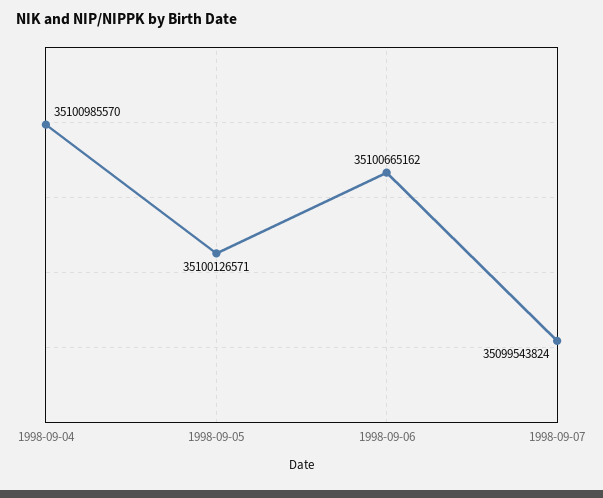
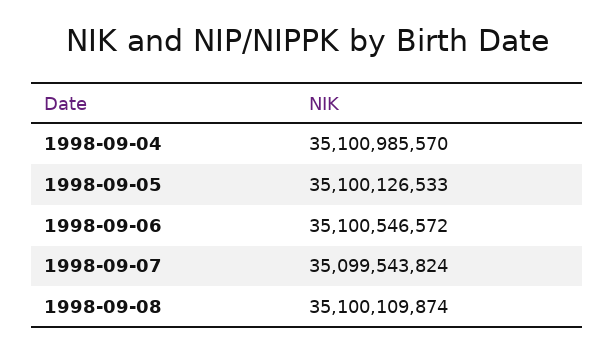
1998-09-05: 35100126571 -> 35100126533
1998-09-06: 35100665162 -> 35100546572
1998-09-08: none -> 35100109874

